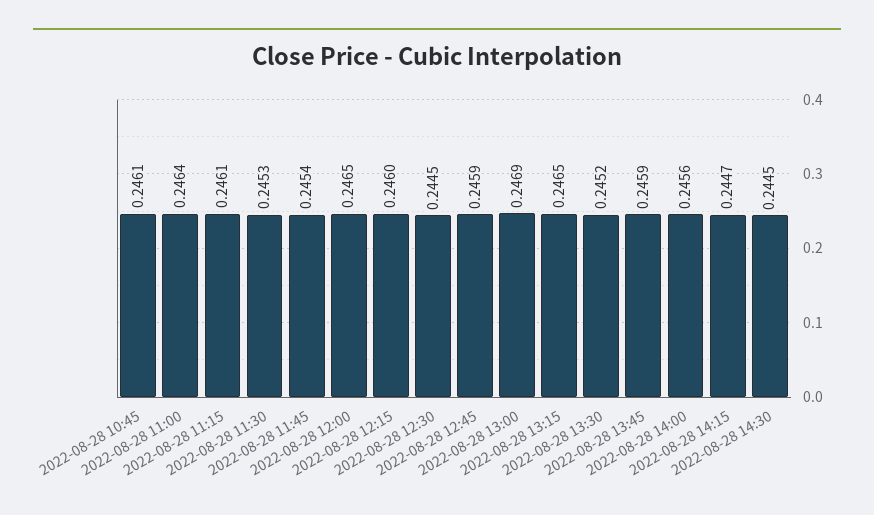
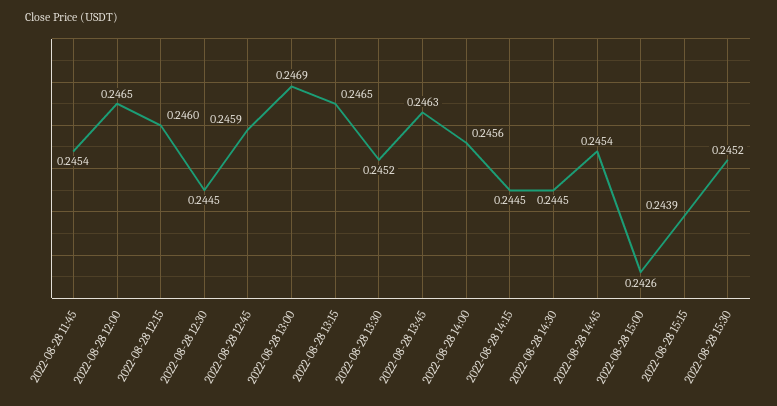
2022-08-28 10:45: 0.2461 -> none
2022-08-28 11:00: 0.2464 -> none
2022-08-28 11:15: 0.2461 -> none
2022-08-28 11:30: 0.2453 -> none
2022-08-28 13:45: 0.2459 -> 0.2463
2022-08-28 14:15: 0.2447 -> 0.2445
2022-08-28 14:45: none -> 0.2454
2022-08-28 15:00: none -> 0.2426
2022-08-28 15:15: none -> 0.2439
2022-08-28 15:30: none -> 0.2452

